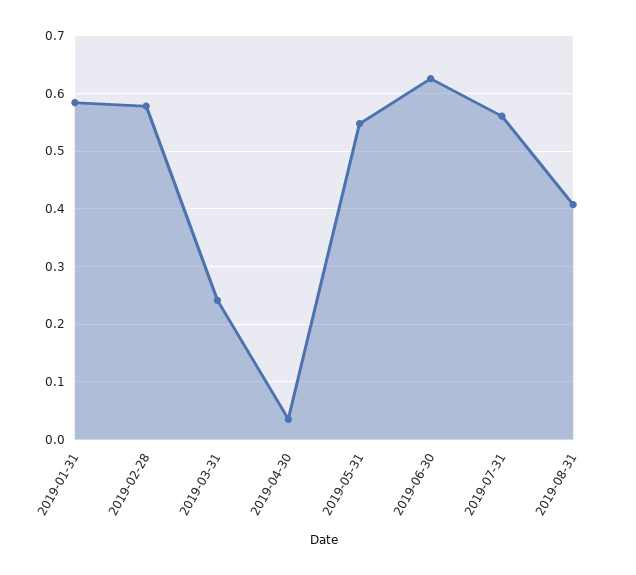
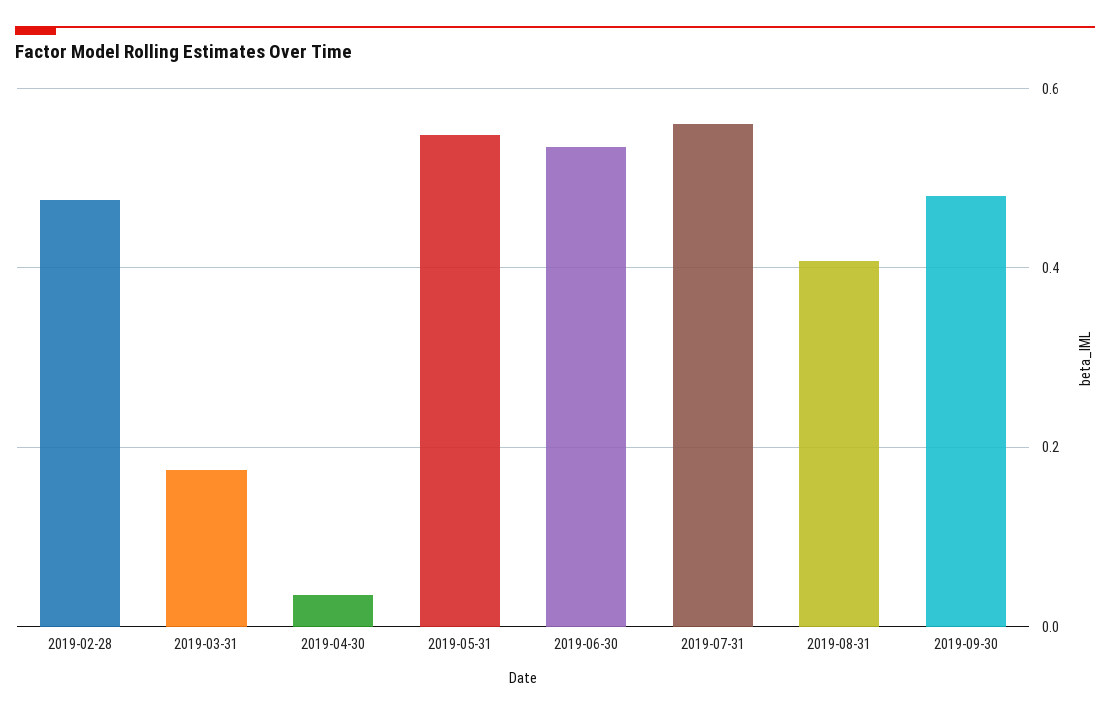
2019-01-31: 0.58 -> none
2019-02-28: 0.58 -> 0.48
2019-03-31: 0.24 -> 0.18
2019-06-30: 0.62 -> 0.54
2019-09-30: none -> 0.48

